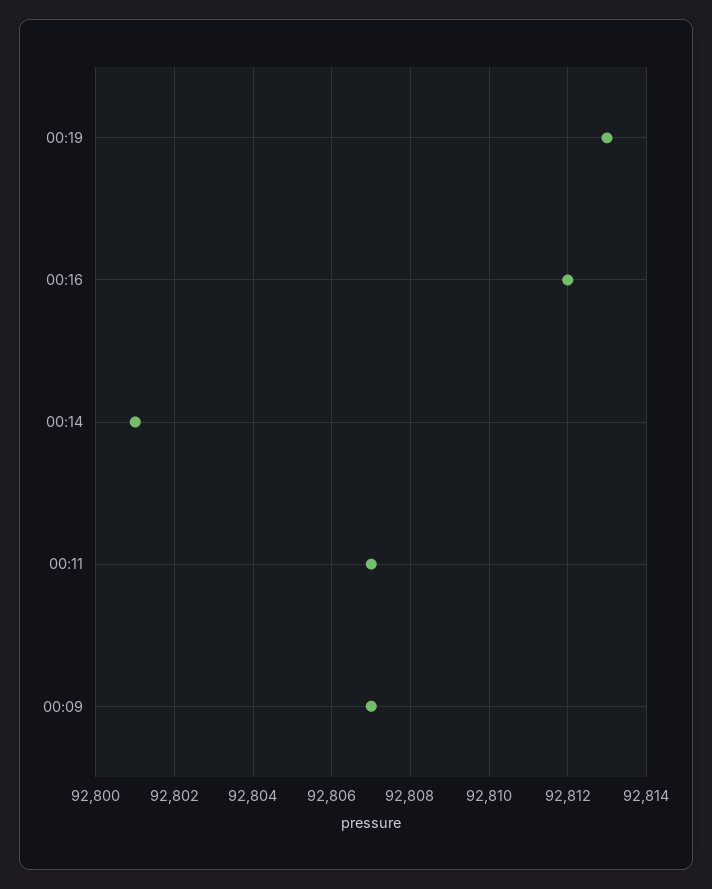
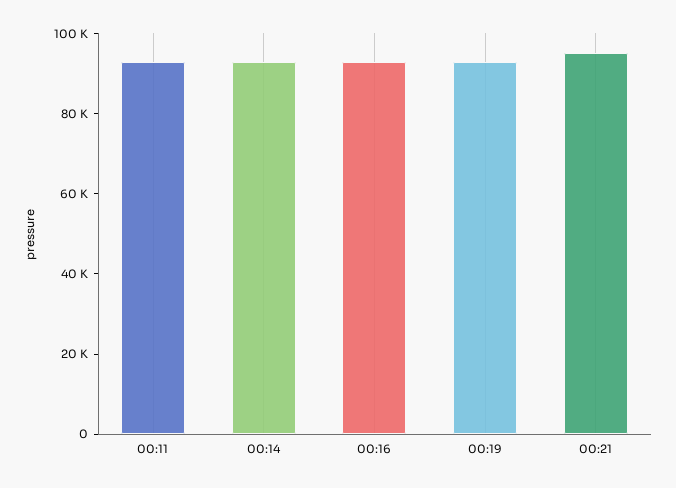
00:09: 92807 -> none
00:21: none -> 95000

